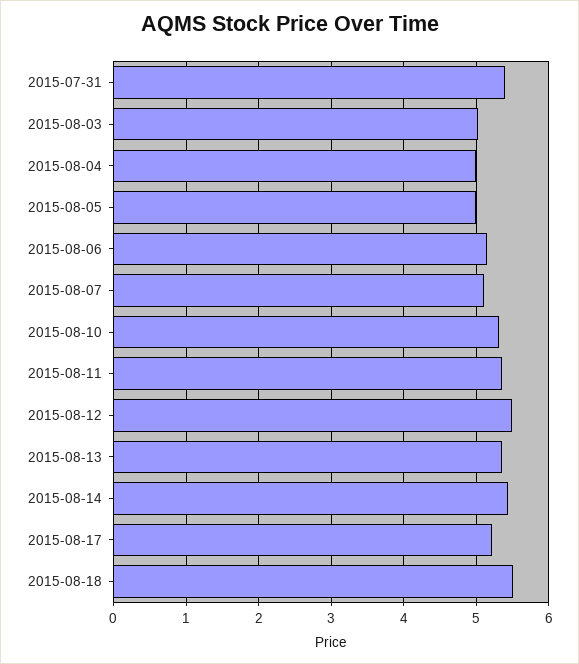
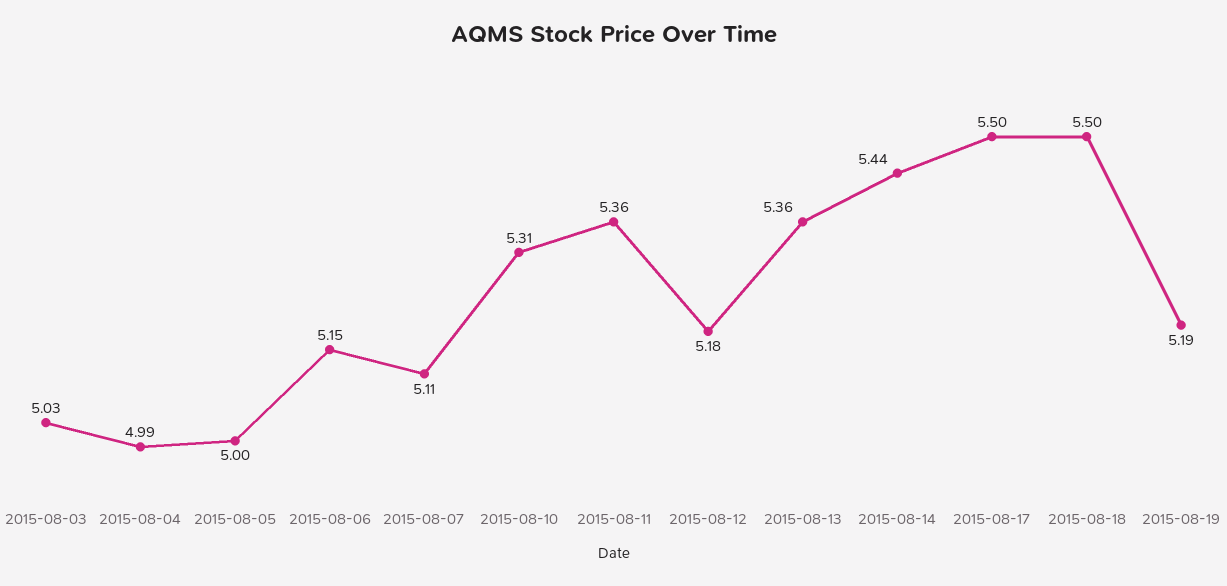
2015-07-31: 5.4 -> none
2015-08-12: 5.5 -> 5.18
2015-08-17: 5.2 -> 5.5
2015-08-19: none -> 5.19

